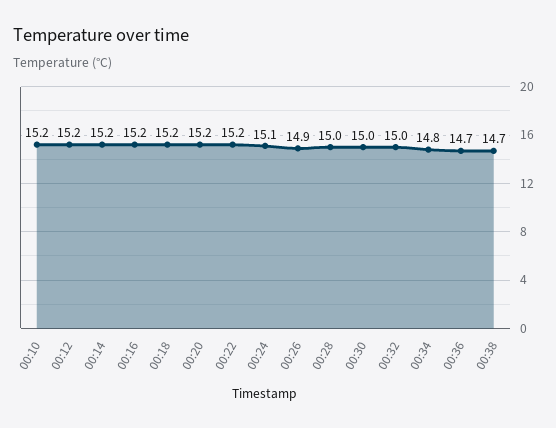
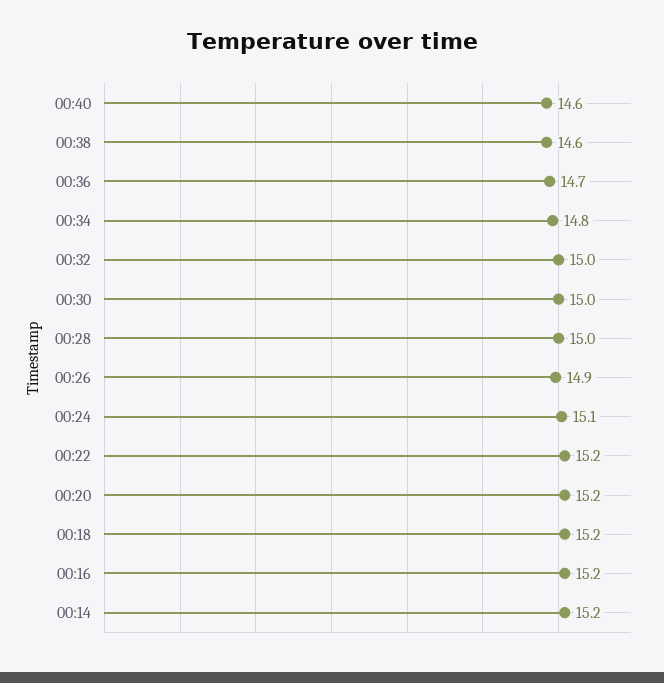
00:10: 15.2 -> none
00:12: 15.2 -> none
00:38: 14.7 -> 14.6
00:40: none -> 14.6

